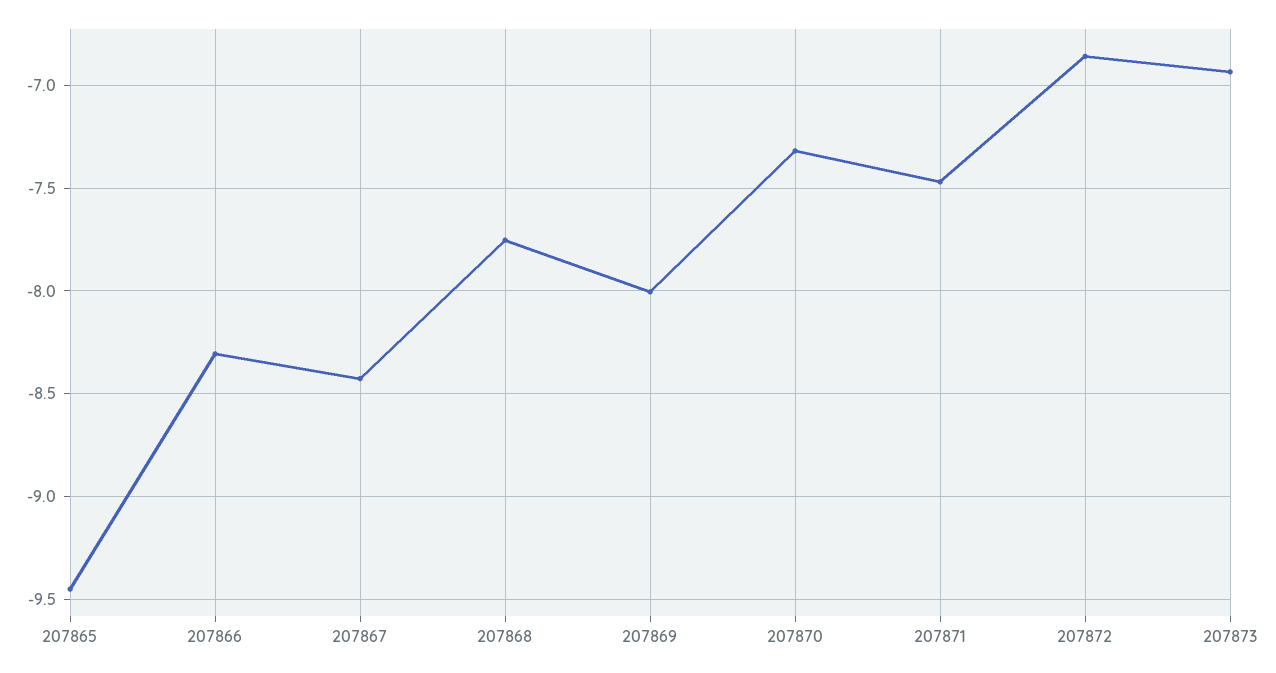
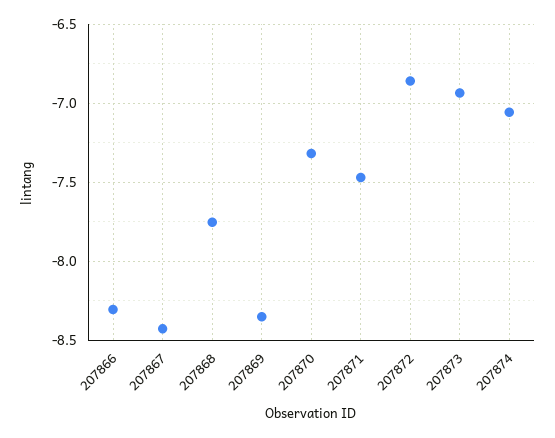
207865: -9.45 -> none
207869: -8 -> -8.35
207874: none -> -7.05

